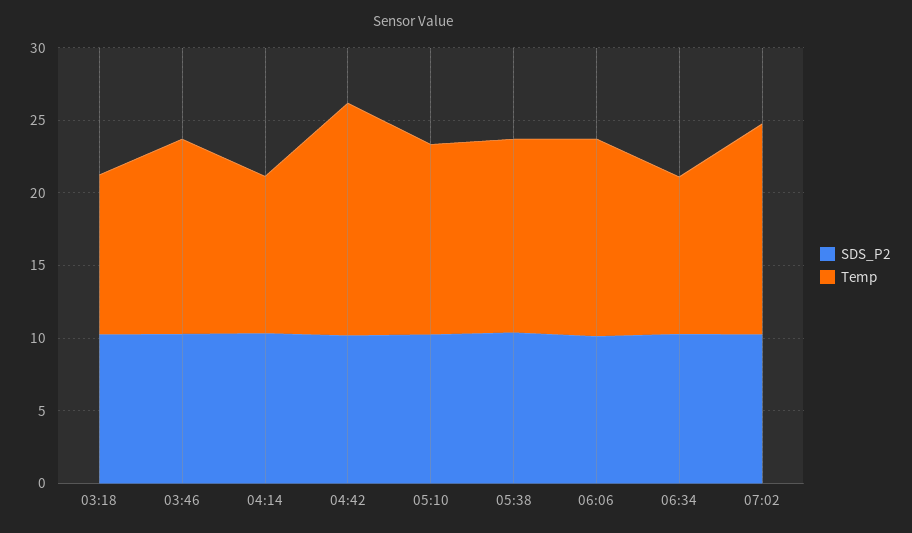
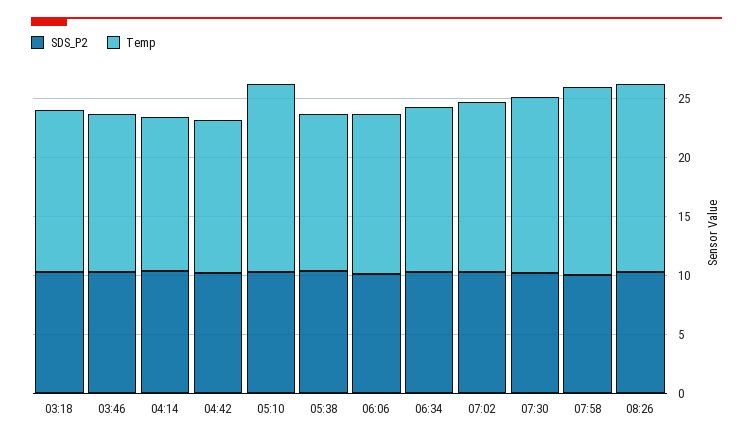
Temp, 03:18: 11 -> 14
Temp, 04:14: 11 -> 13
Temp, 04:42: 16 -> 13
Temp, 05:10: 13 -> 16
Temp, 06:34: 11 -> 14
SDS_P2, 07:30: none -> 10
Temp, 07:30: none -> 15
SDS_P2, 07:58: none -> 10
Temp, 07:58: none -> 16
SDS_P2, 08:26: none -> 10
Temp, 08:26: none -> 16

